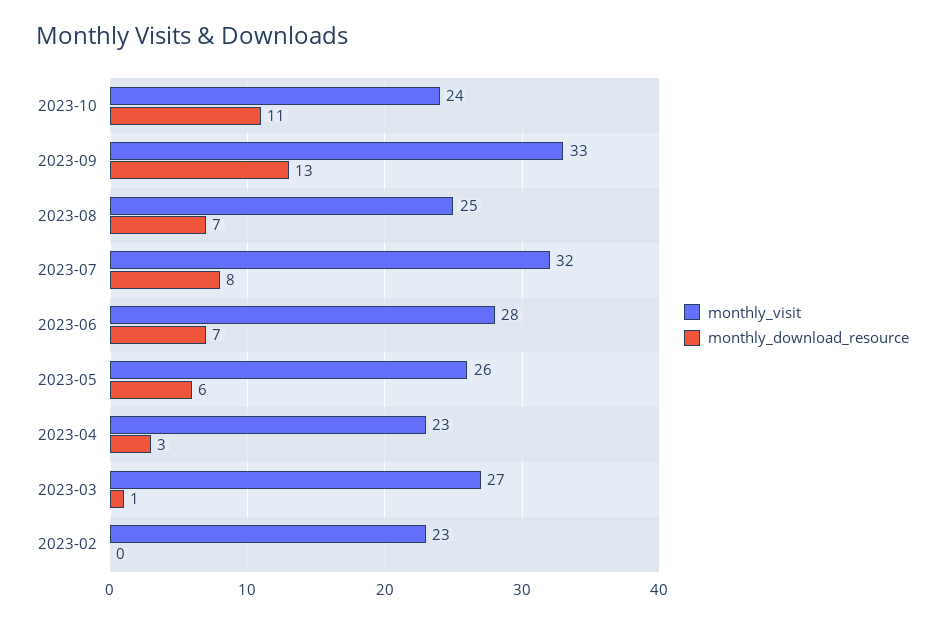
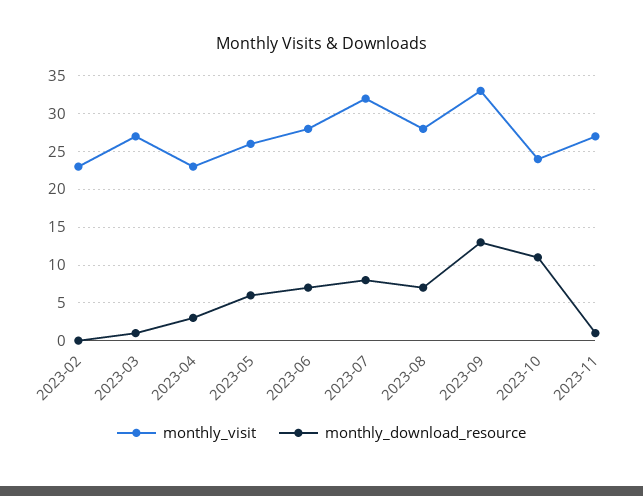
monthly_visit, 2023-08: 25 -> 28
monthly_visit, 2023-11: none -> 27
monthly_download_resource, 2023-11: none -> 1

